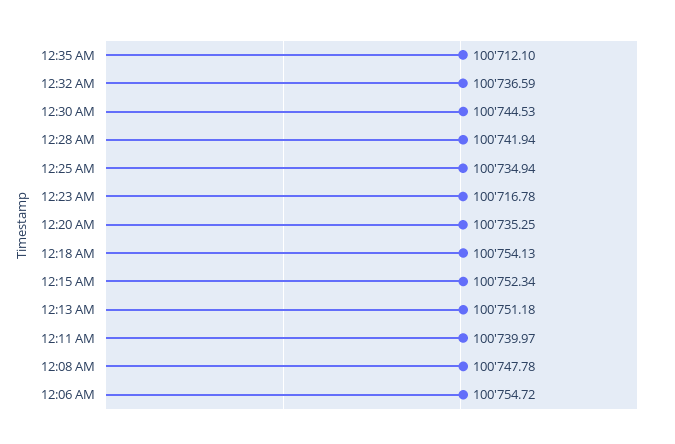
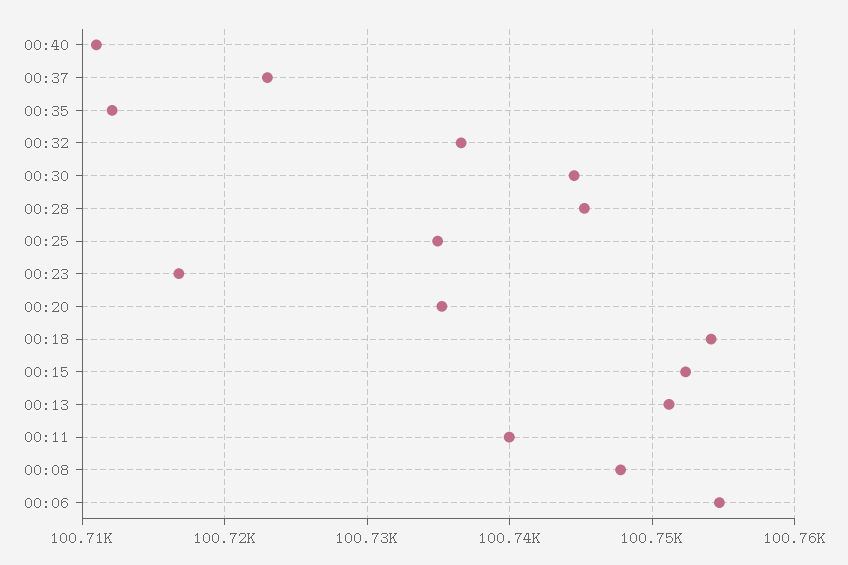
12:28 AM: 100741.94 -> 100745
00:40: none -> 100711
00:37: none -> 100723

